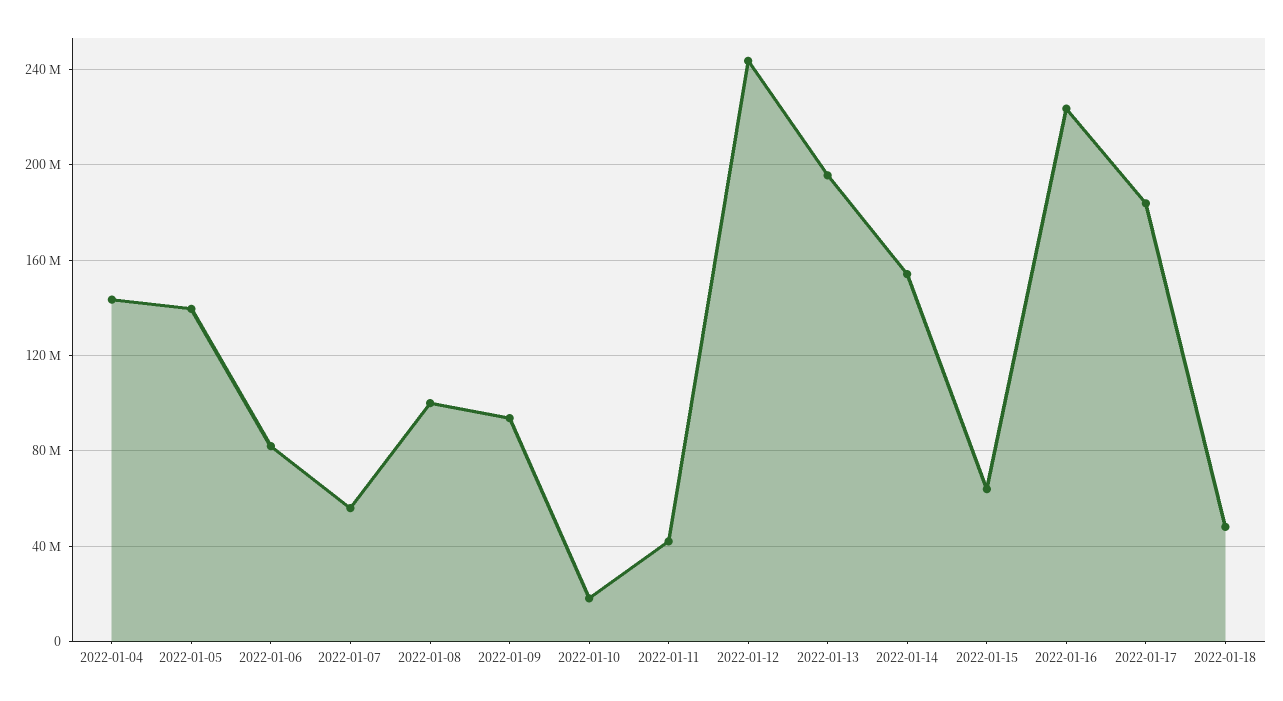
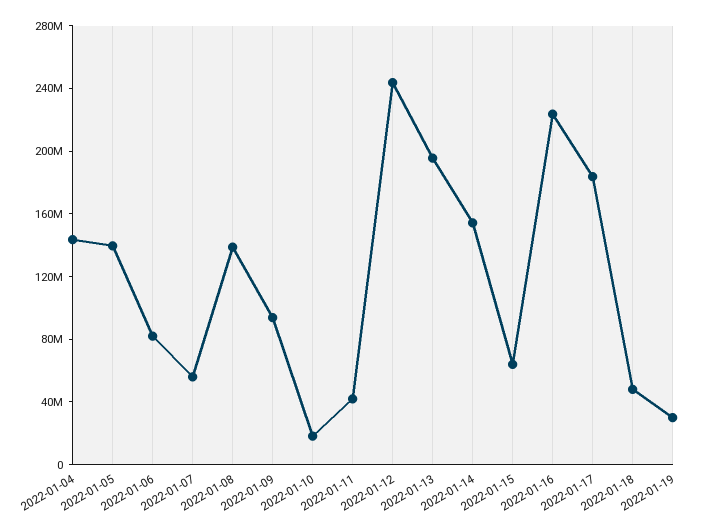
2022-01-08: 100000000 -> 140000000
2022-01-19: none -> 30000000

